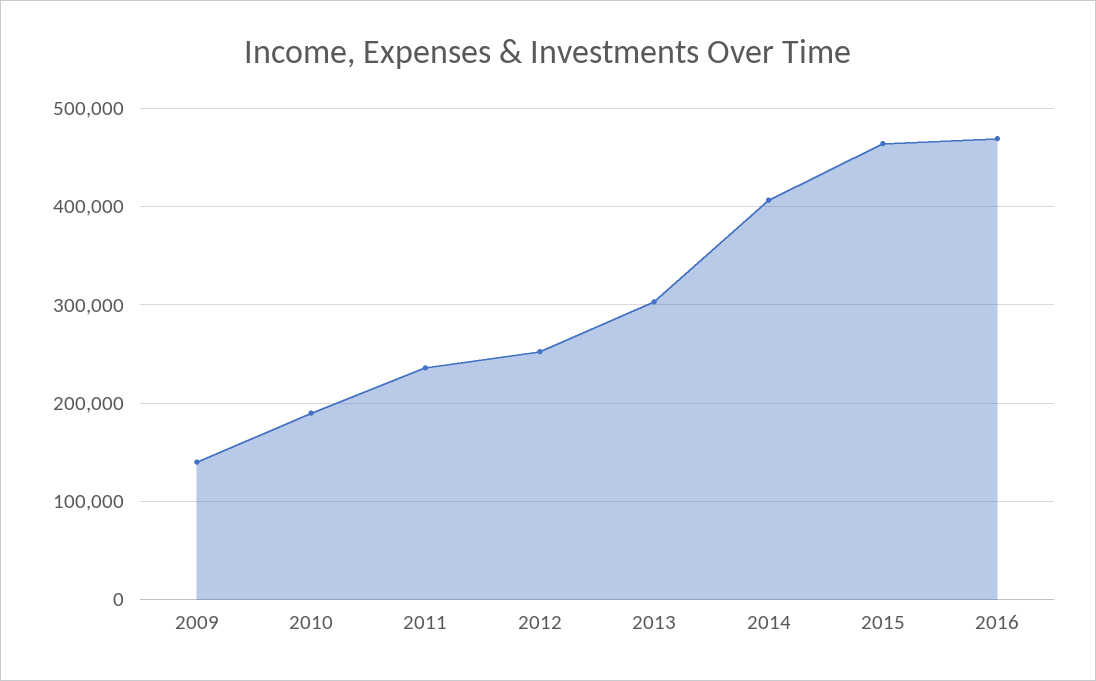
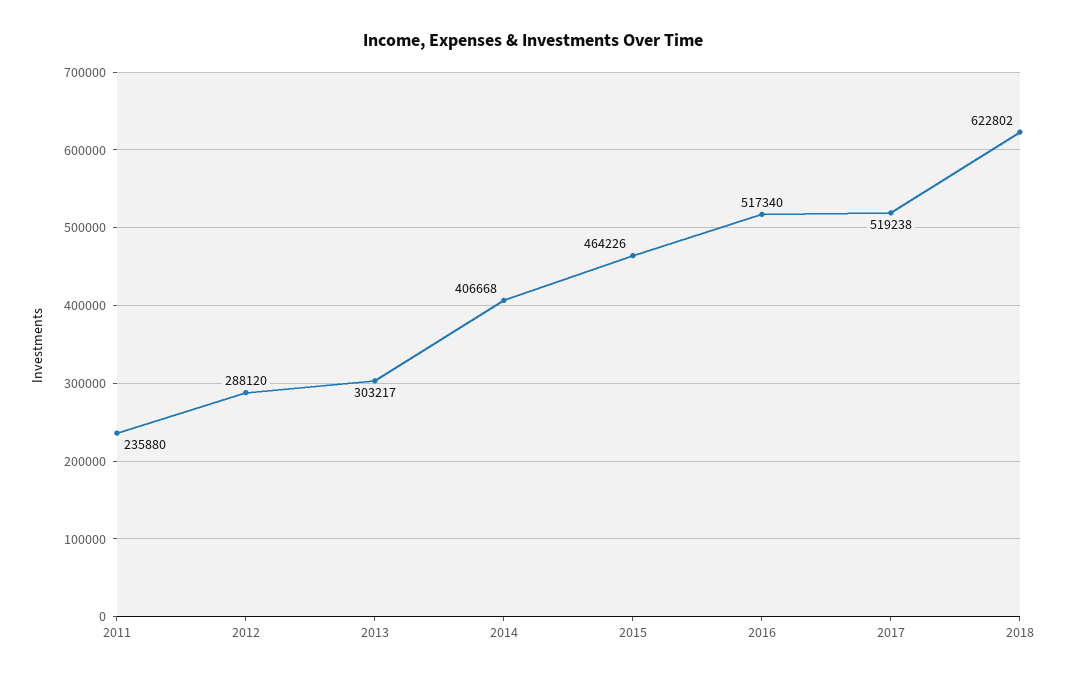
2009: 140000 -> none
2010: 190000 -> none
2012: 250000 -> 288120
2016: 470000 -> 517340
2017: none -> 519238
2018: none -> 622802

